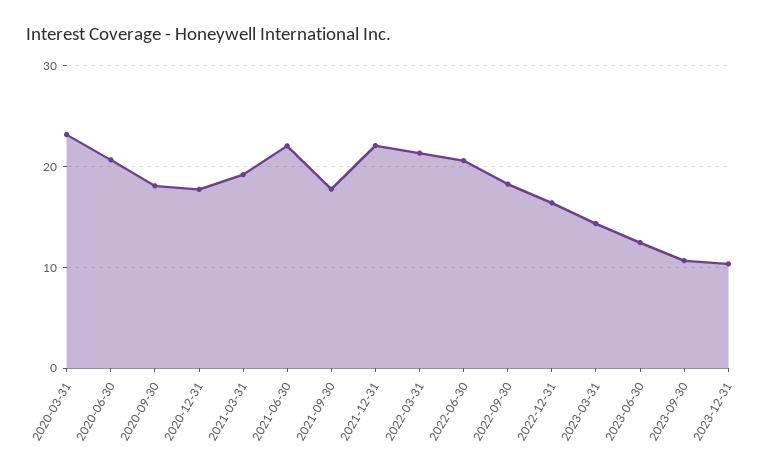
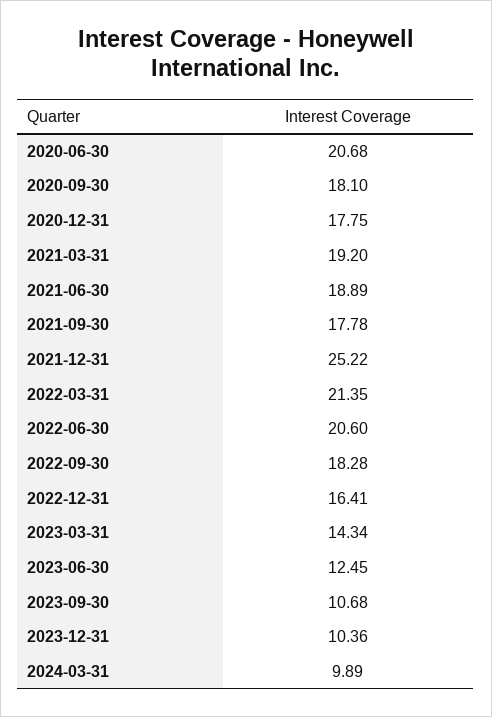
2020-03-31: 23 -> none
2021-06-30: 22 -> 18.89
2021-12-31: 22 -> 25.22
2024-03-31: none -> 9.89

